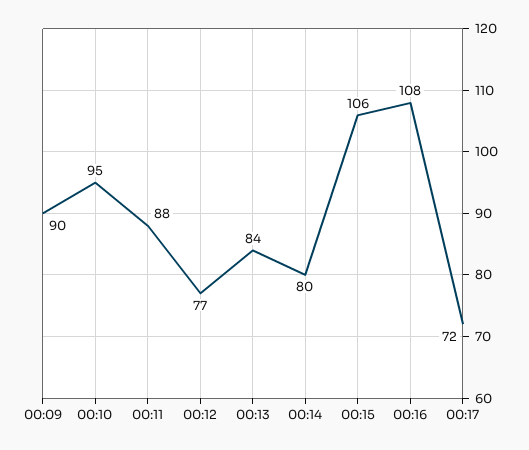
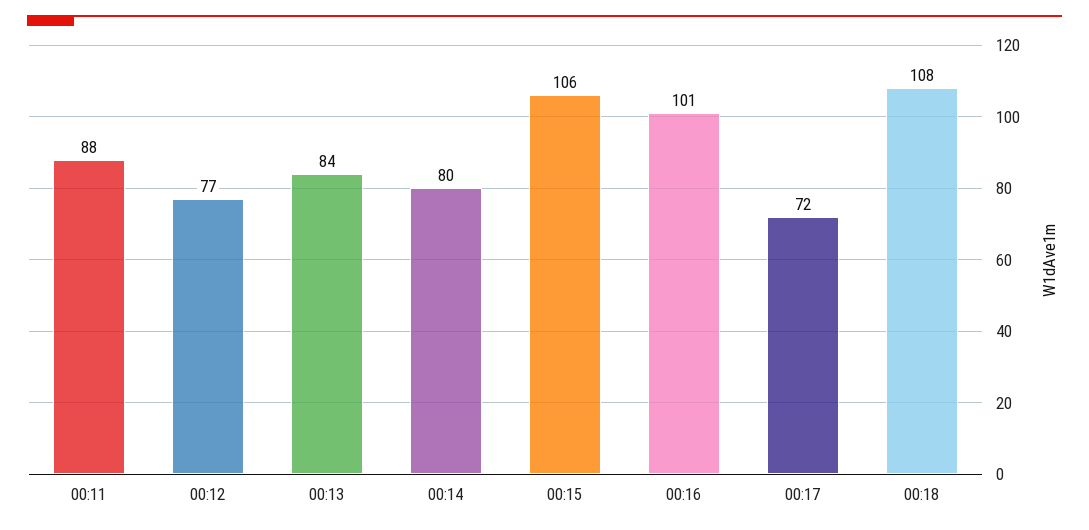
00:09: 90 -> none
00:10: 95 -> none
00:16: 108 -> 101
00:18: none -> 108

